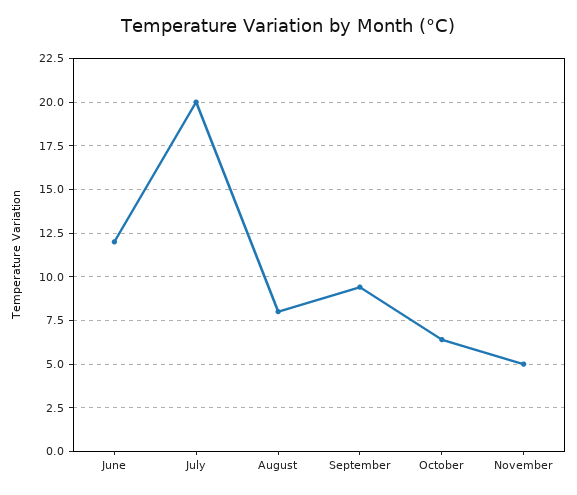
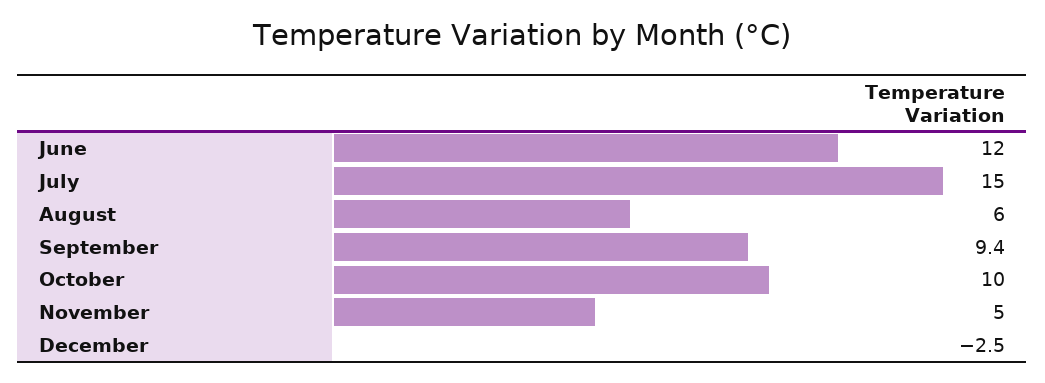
July: 20 -> 15
August: 8 -> 6
October: 6.5 -> 10
December: none -> -2.5

